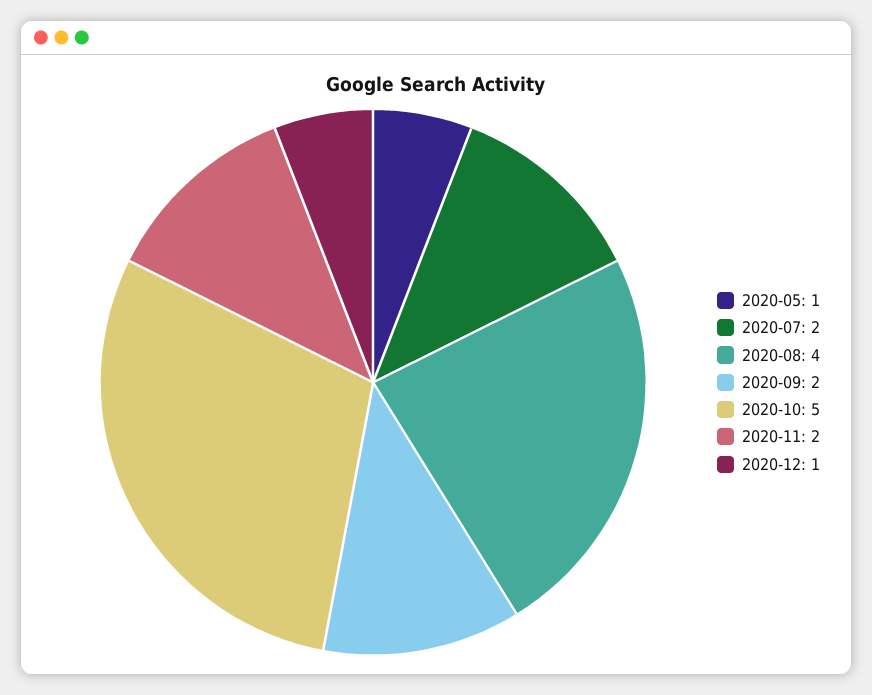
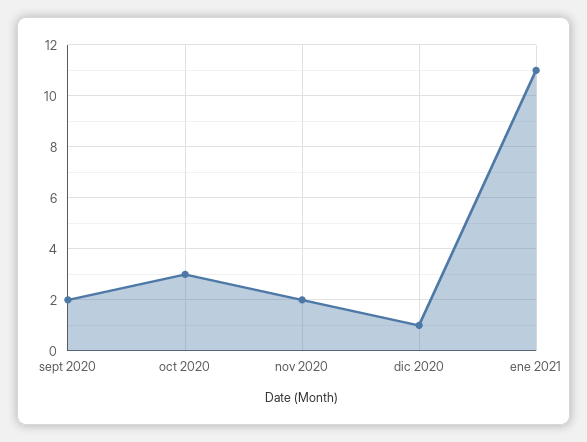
2020-05: 1 -> none
2020-07: 2 -> none
2020-08: 4 -> none
2020-10: 5 -> 3
ene 2021: none -> 11

